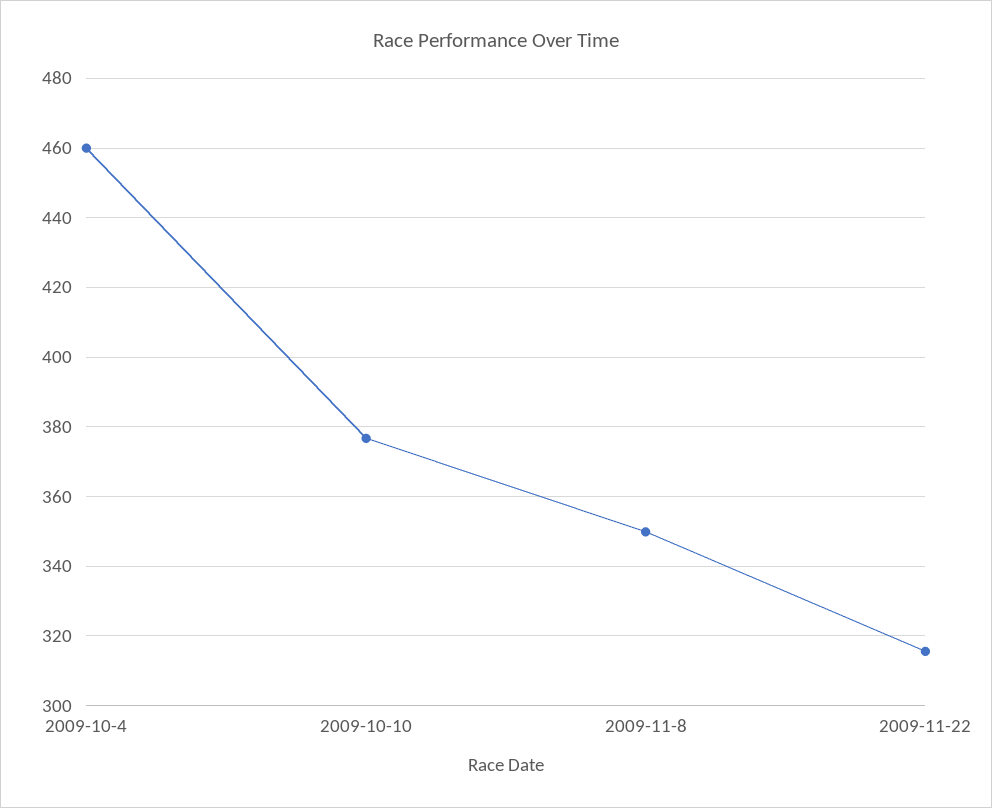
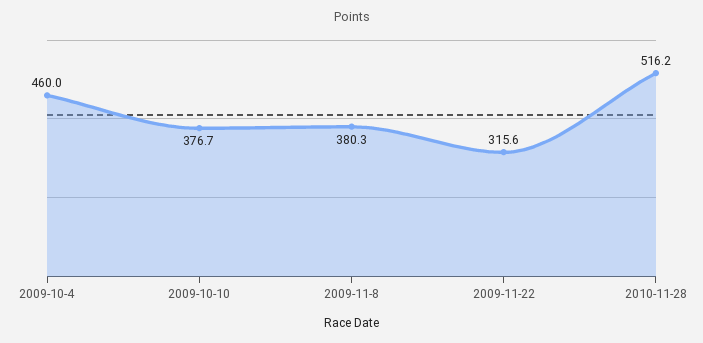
2009-11-8: 350 -> 380.3
2010-11-28: none -> 516.2

